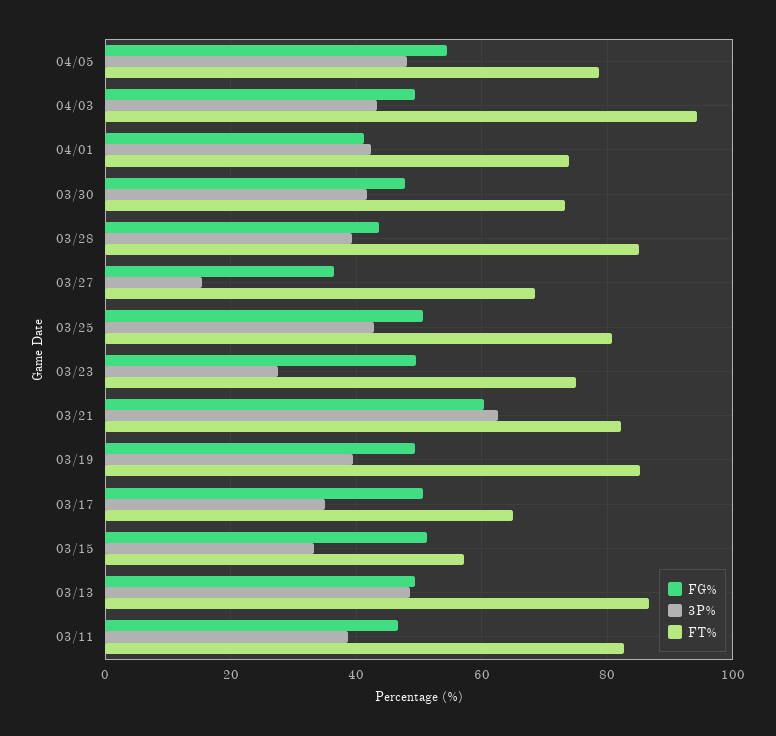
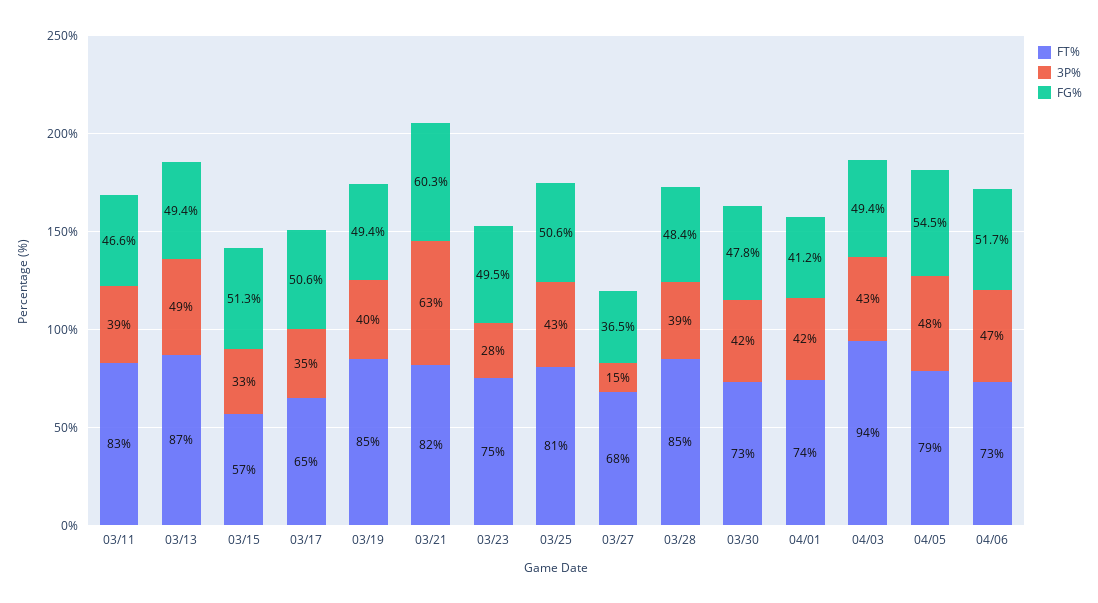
FG%, 03/28: 44 -> 48.4
FT%, 04/06: none -> 73
3P%, 04/06: none -> 47
FG%, 04/06: none -> 51.7

